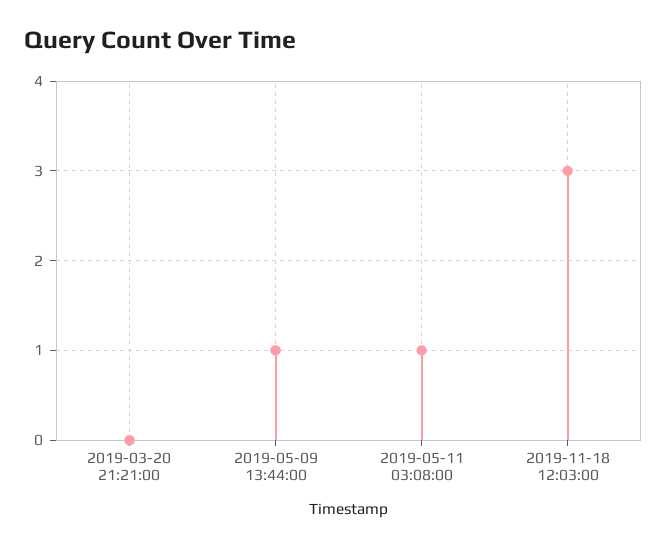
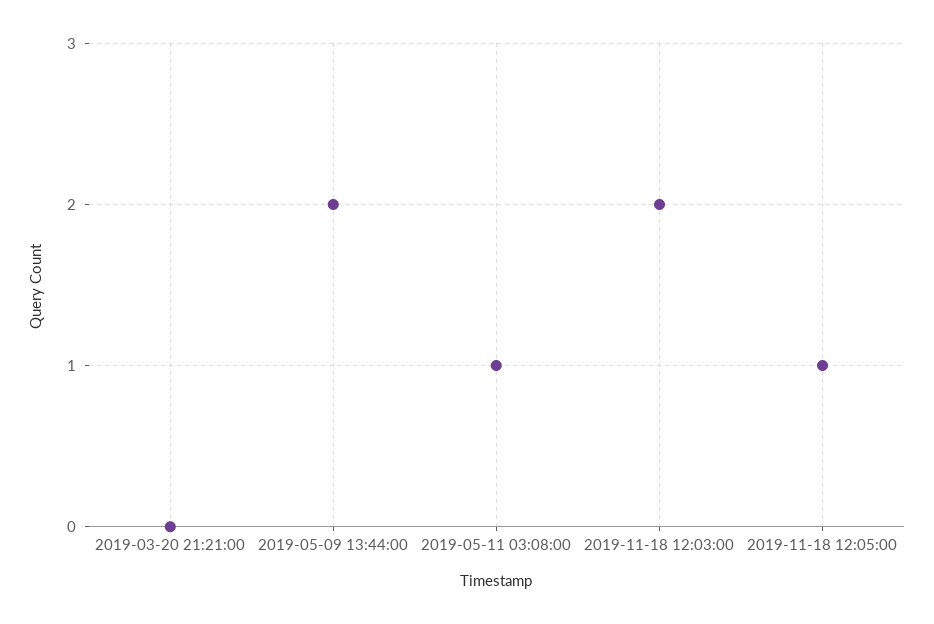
2019-05-09 13:44:00: 1 -> 2
2019-11-18 12:03:00: 3 -> 2
2019-11-18 12:05:00: none -> 1

